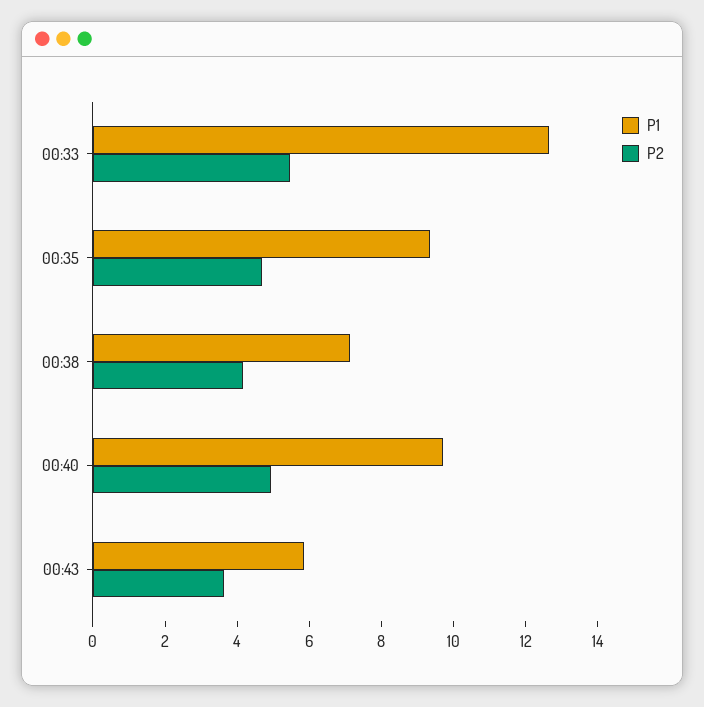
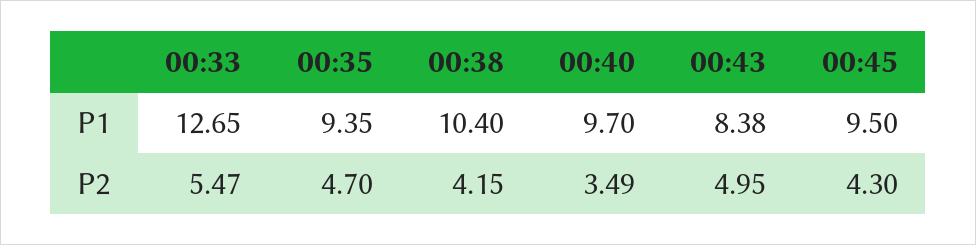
P1, 00:38: 7 -> 10.4
P2, 00:40: 5 -> 3.49
P1, 00:43: 6 -> 8.38
P2, 00:43: 3.5 -> 4.95
P1, 00:45: none -> 9.5
P2, 00:45: none -> 4.3

